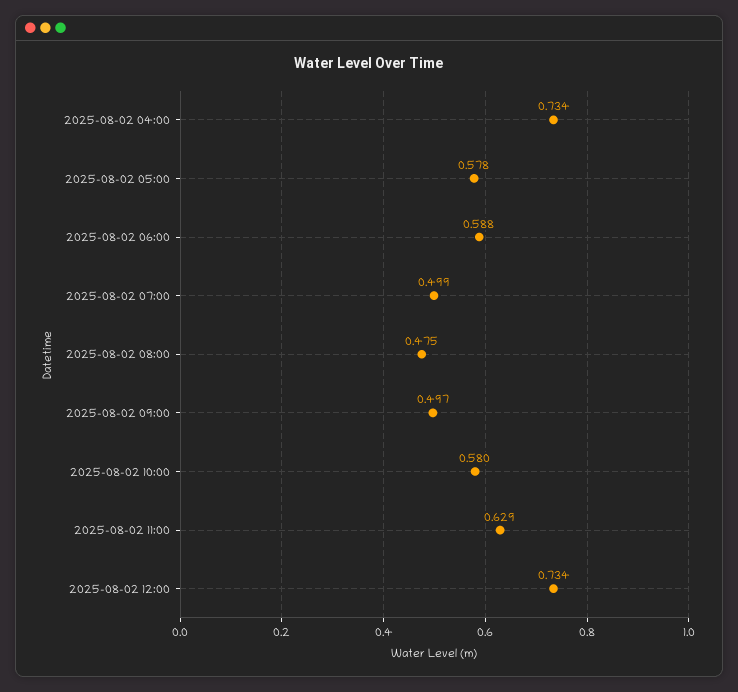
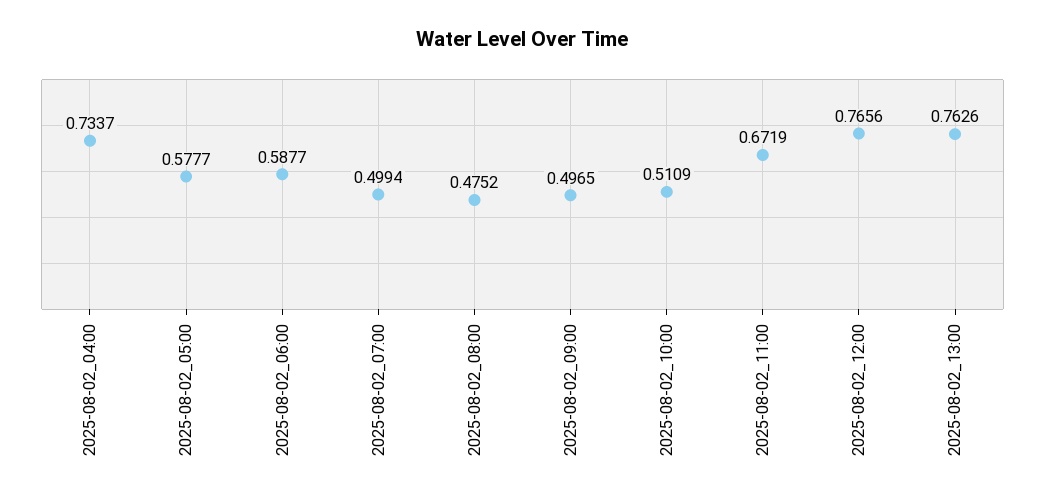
2025-08-02 10:00: 0.58 -> 0.5109
2025-08-02 11:00: 0.629 -> 0.6719
2025-08-02 12:00: 0.734 -> 0.7656
2025-08-02_13:00: none -> 0.7626

